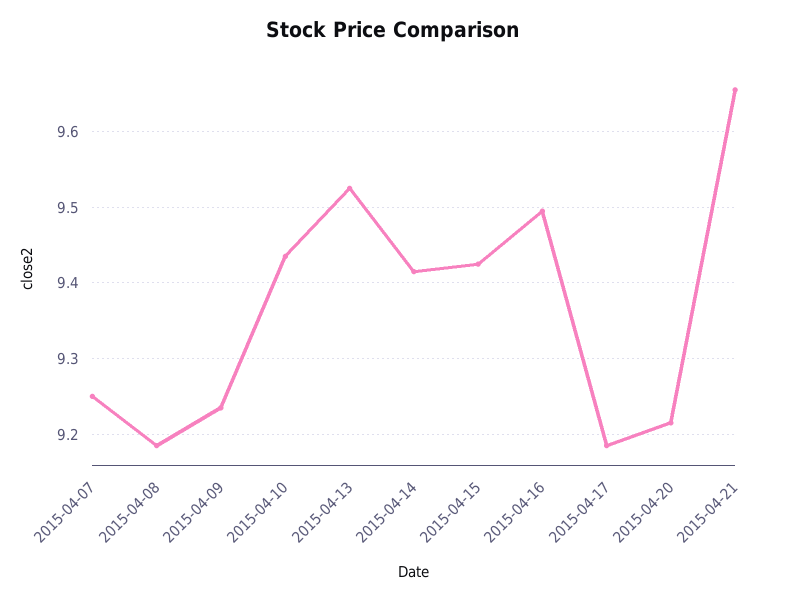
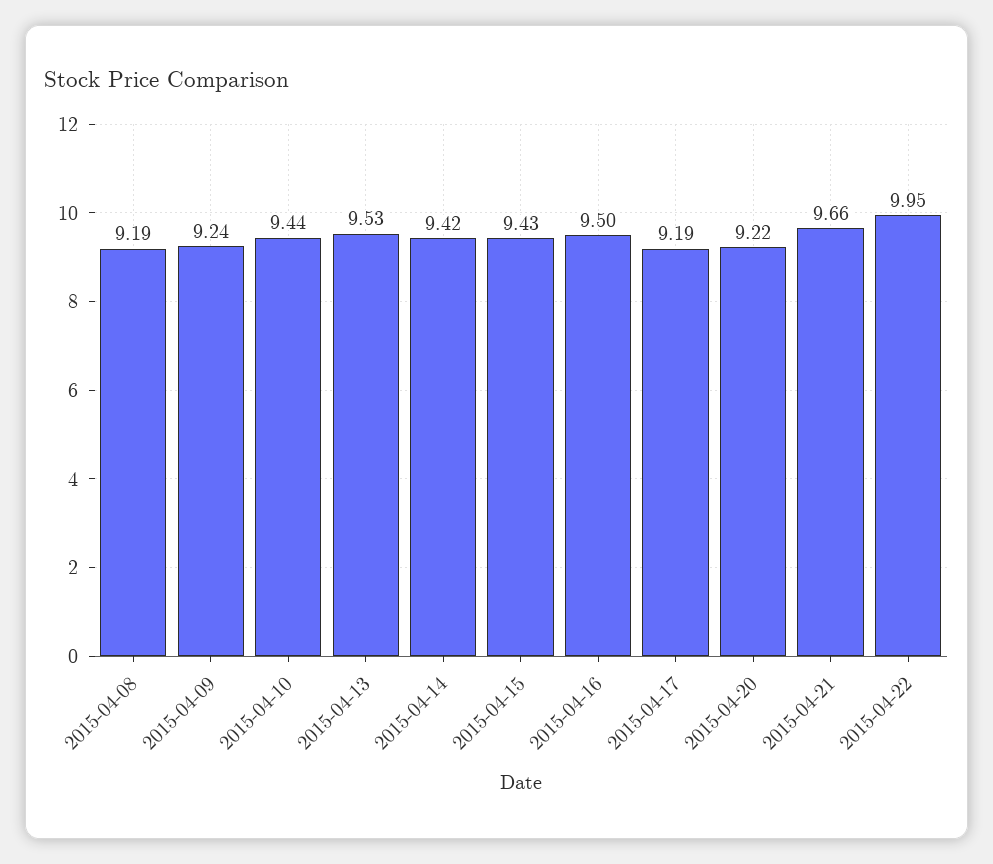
2015-04-07: 9.25 -> none
2015-04-22: none -> 9.95

